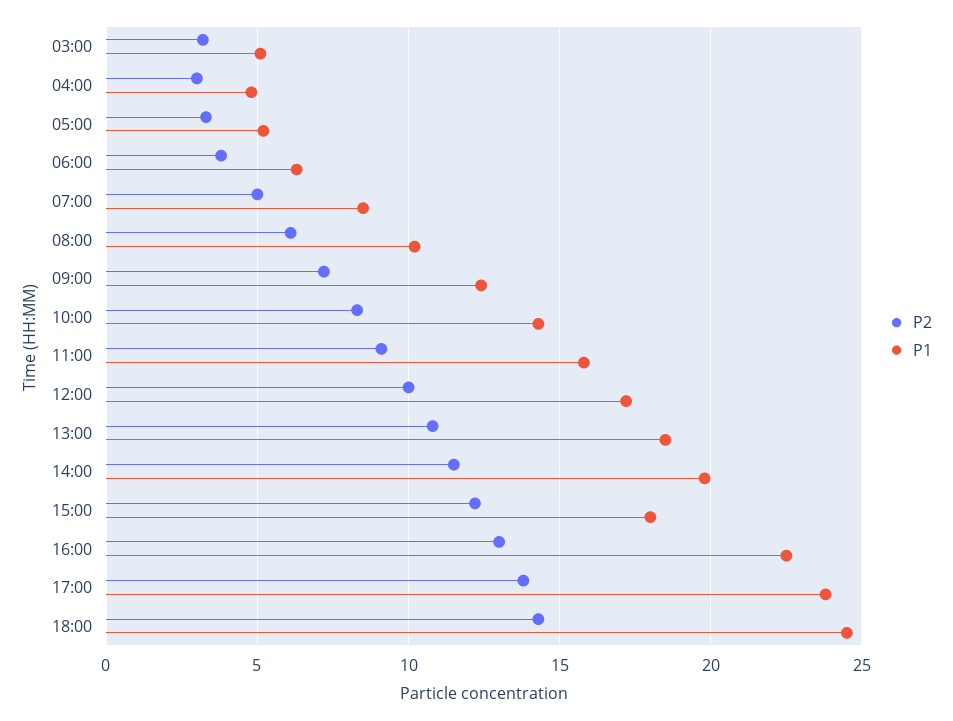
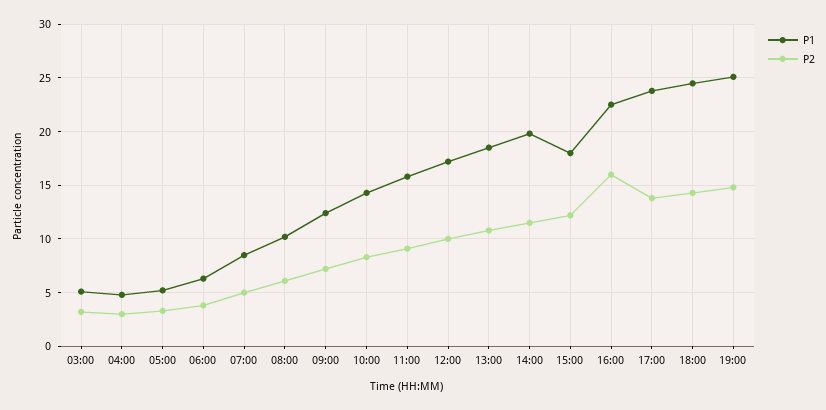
P2, 16:00: 13 -> 16
P1, 19:00: none -> 25
P2, 19:00: none -> 15

